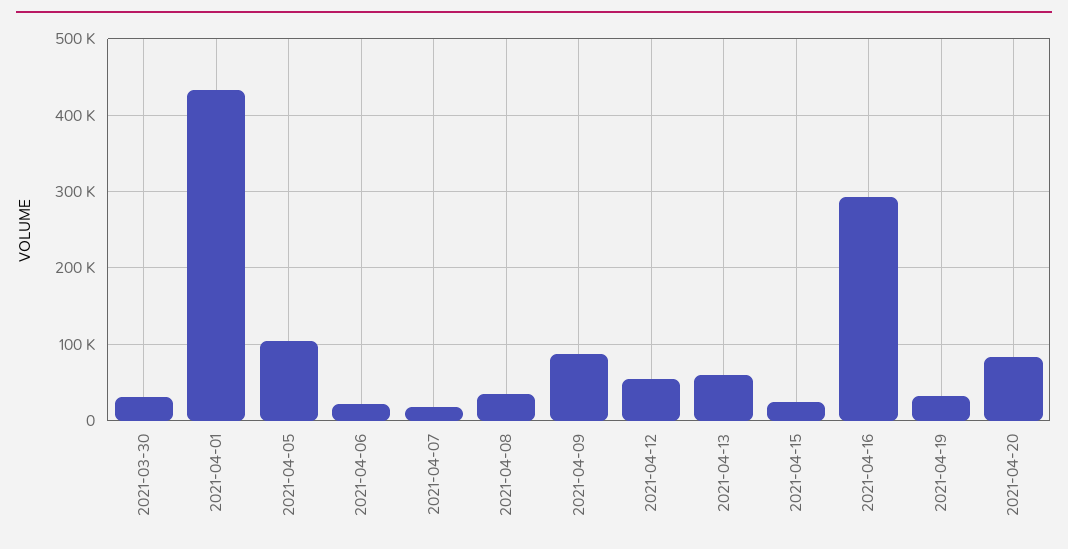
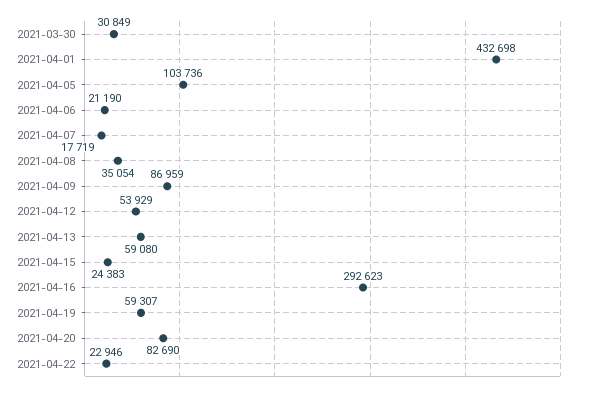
2021-04-19: 30000 -> 59307
2021-04-22: none -> 22946

